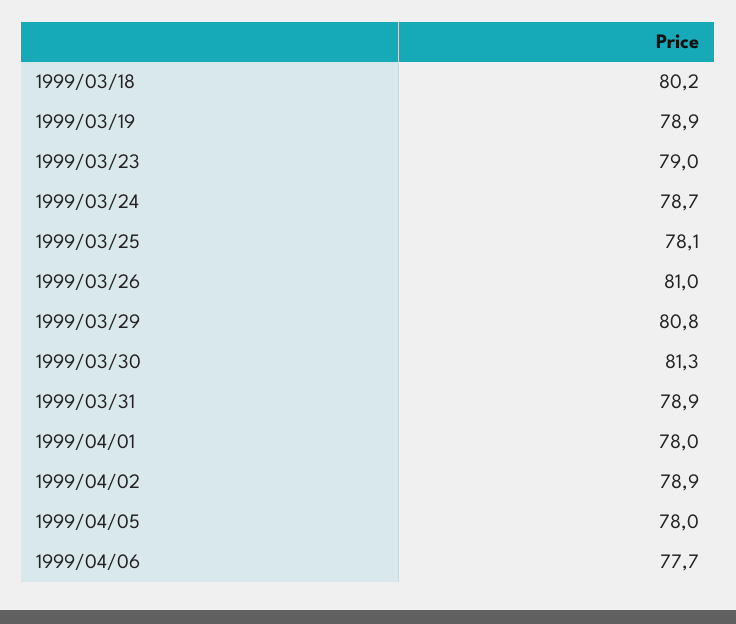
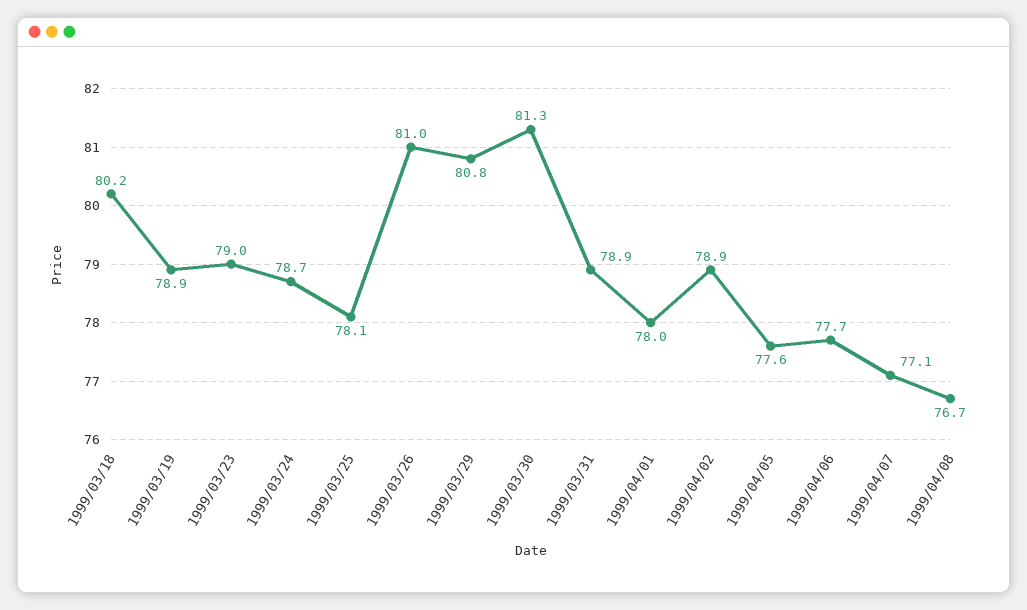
1999/04/05: 78 -> 77.6
1999/04/07: none -> 77.1
1999/04/08: none -> 76.7

